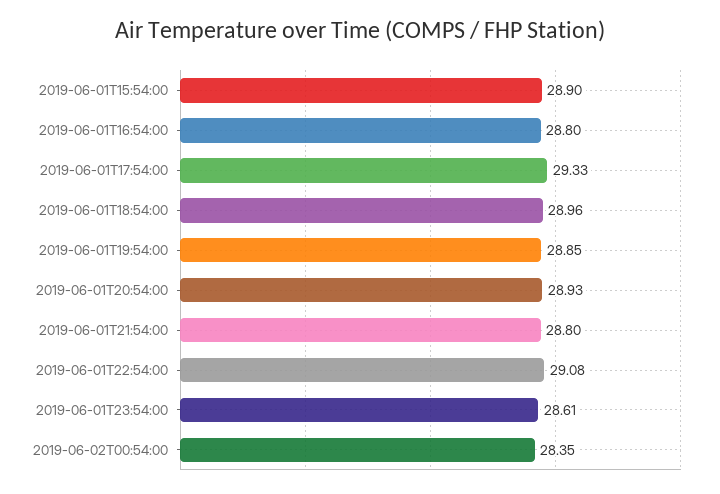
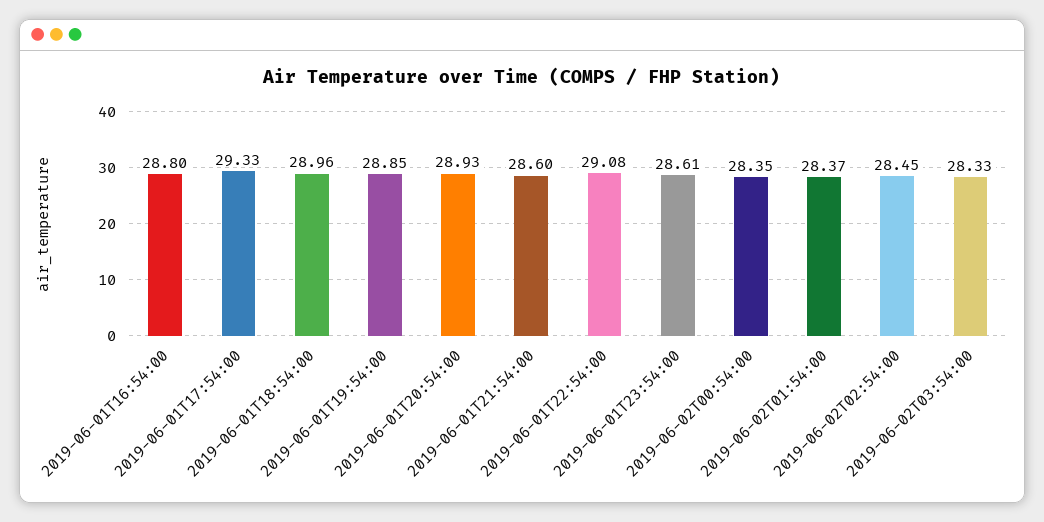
2019-06-01T15:54:00: 28.9 -> none
2019-06-01T21:54:00: 28.8 -> 28.6
2019-06-02T01:54:00: none -> 28.37
2019-06-02T02:54:00: none -> 28.45
2019-06-02T03:54:00: none -> 28.33

